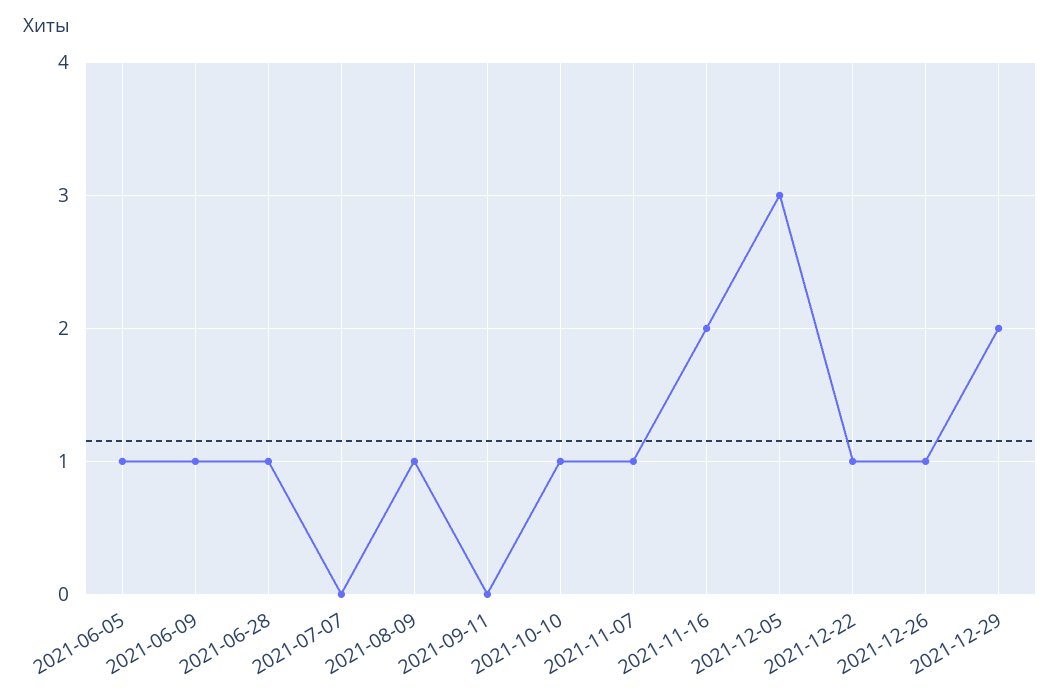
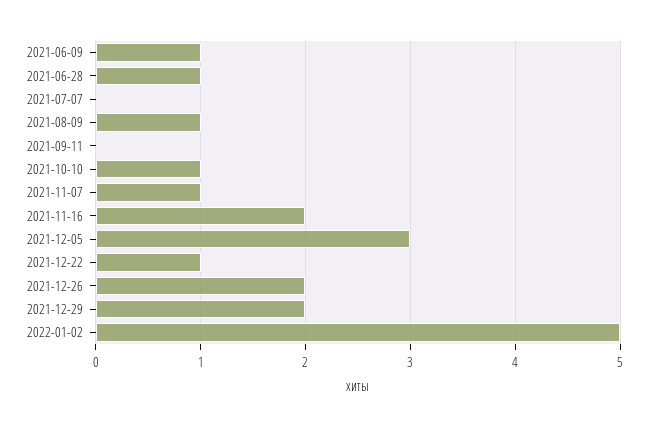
2021-06-05: 1 -> none
2021-12-26: 1 -> 2
2022-01-02: none -> 5

